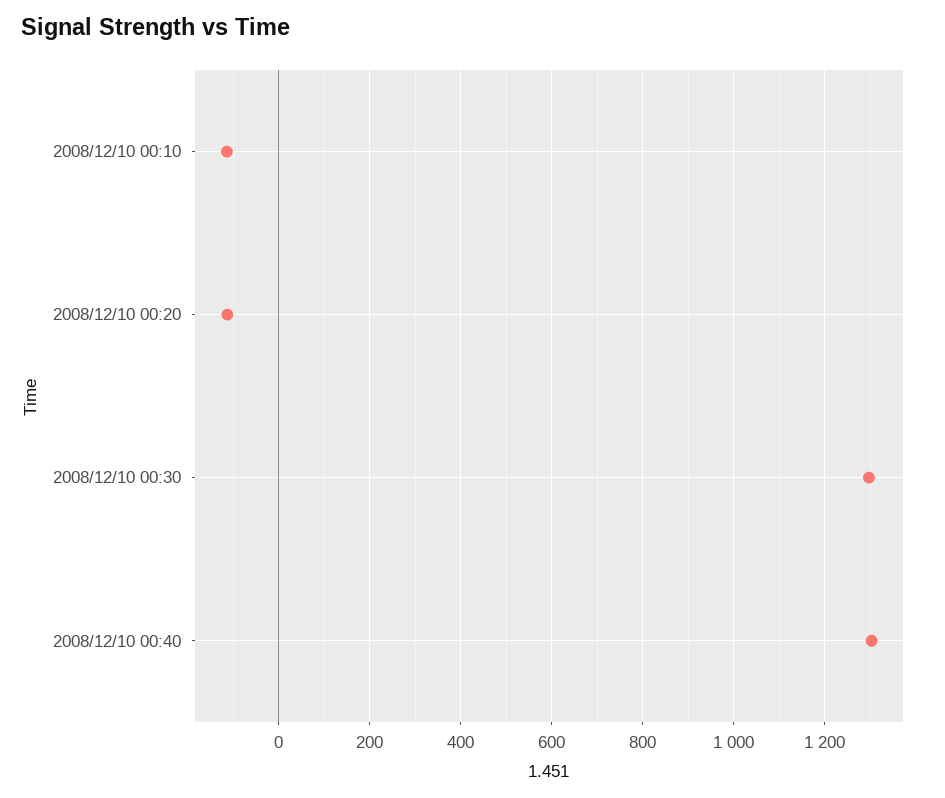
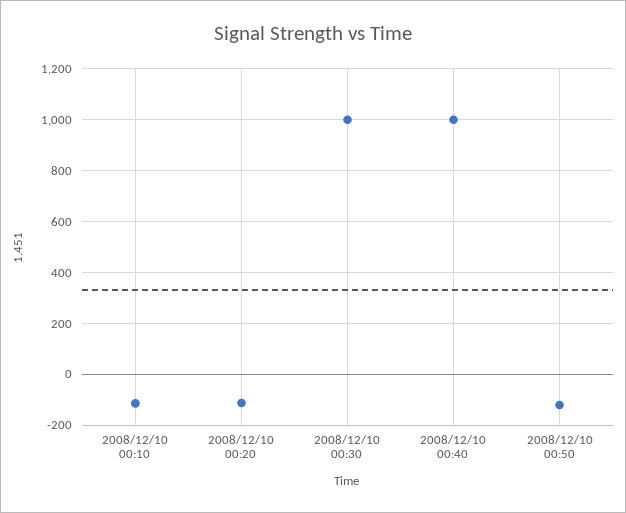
2008/12/10 00:30: 1300 -> 1000
2008/12/10 00:40: 1300 -> 1000
2008/12/10 00:50: none -> -125

